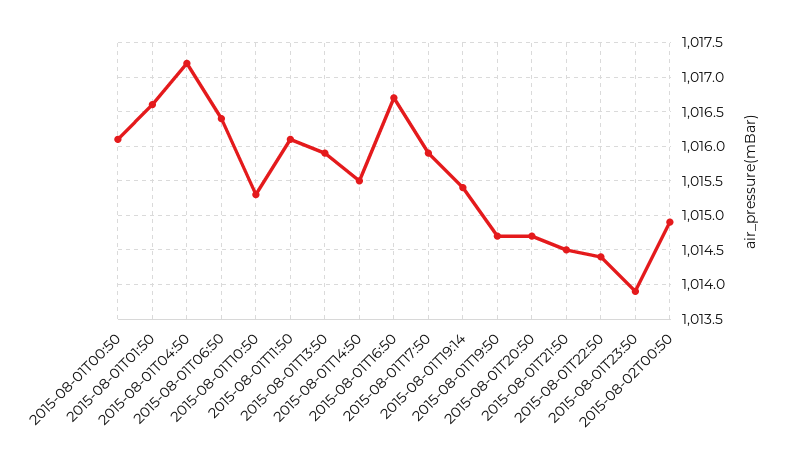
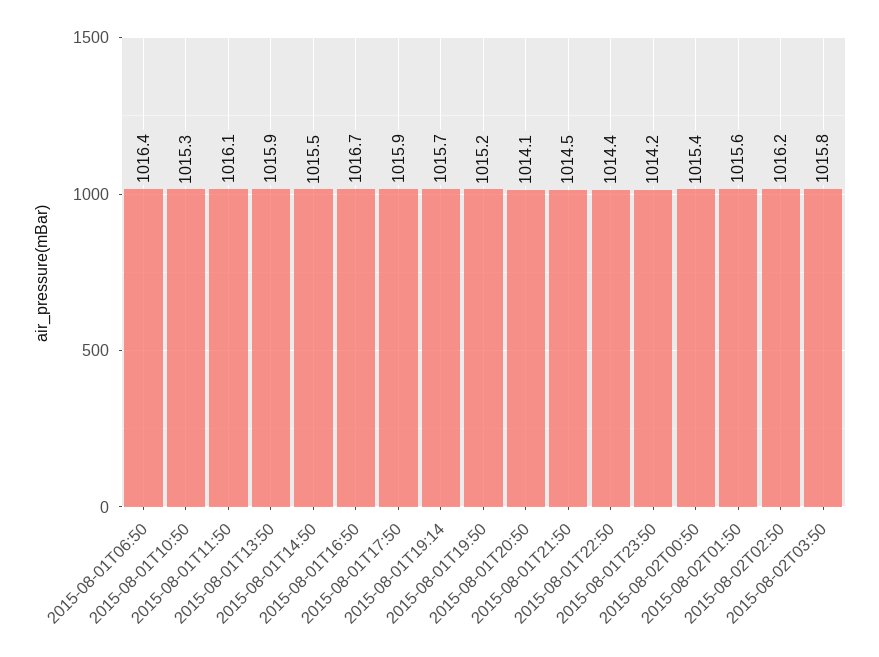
2015-08-01T00:50: 1016.1 -> none
2015-08-01T01:50: 1016.6 -> none
2015-08-01T04:50: 1017.2 -> none
2015-08-01T19:14: 1015.4 -> 1015.7
2015-08-01T19:50: 1014.7 -> 1015.2
2015-08-01T20:50: 1014.7 -> 1014.1
2015-08-01T23:50: 1013.9 -> 1014.2
2015-08-02T00:50: 1014.9 -> 1015.4
2015-08-02T01:50: none -> 1015.6
2015-08-02T02:50: none -> 1016.2
2015-08-02T03:50: none -> 1015.8

